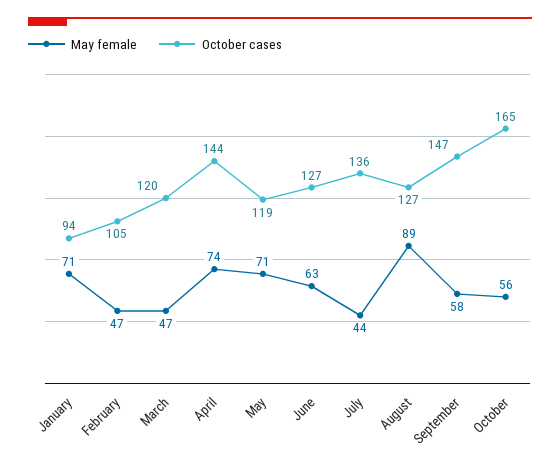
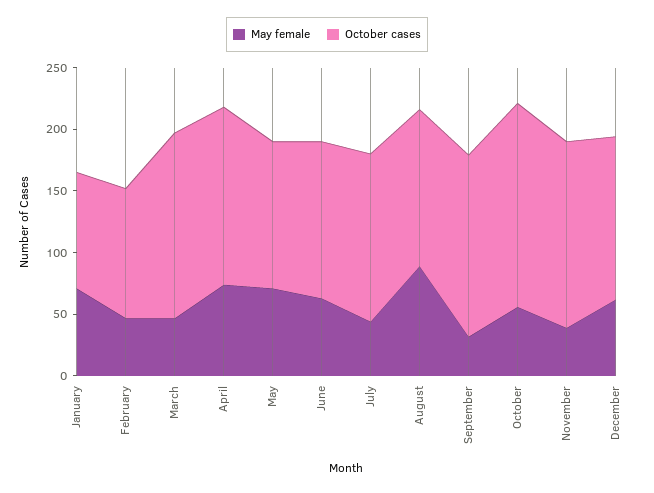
October cases, March: 120 -> 150
May female, September: 58 -> 30
May female, November: none -> 40
October cases, November: none -> 150
May female, December: none -> 60
October cases, December: none -> 130

